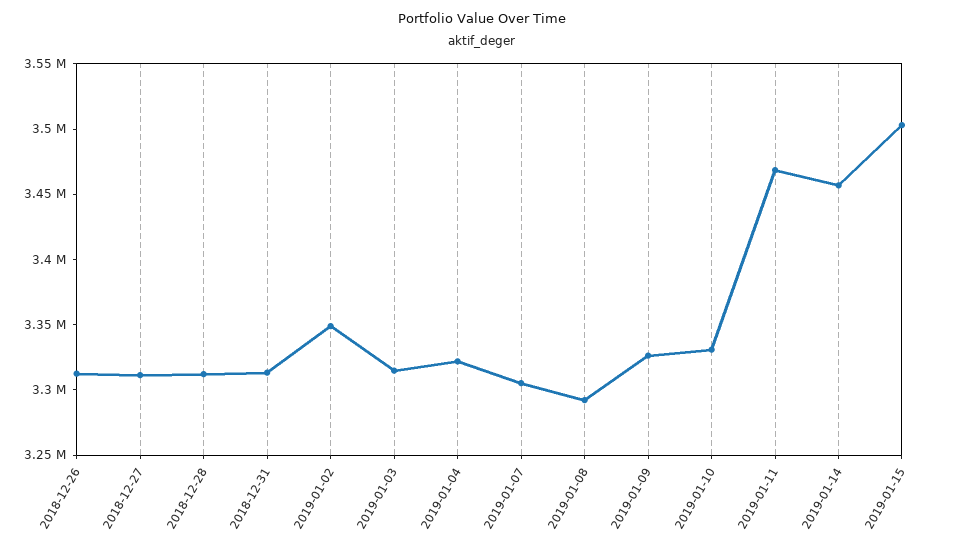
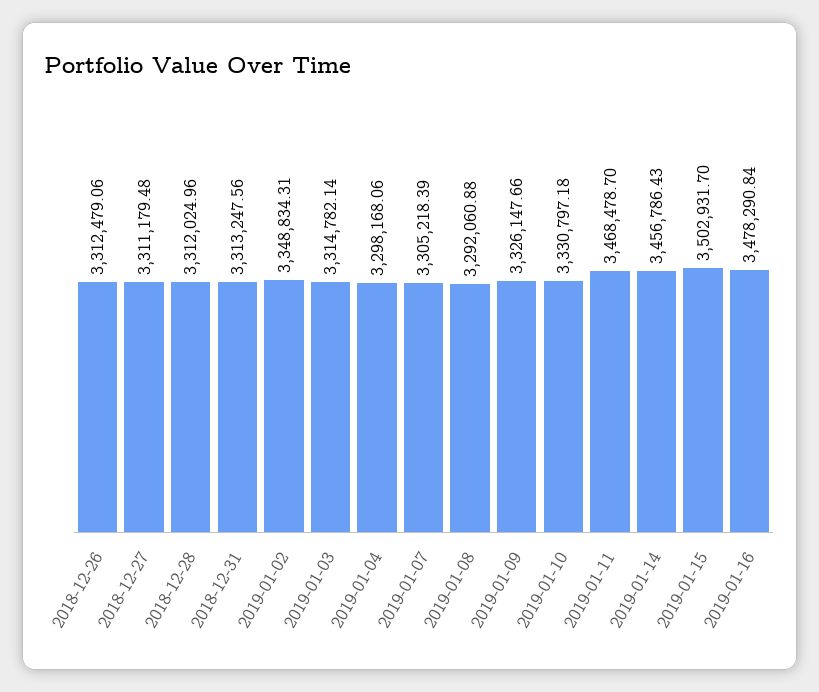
2019-01-04: 3320000 -> 3298168.06
2019-01-16: none -> 3478290.84

